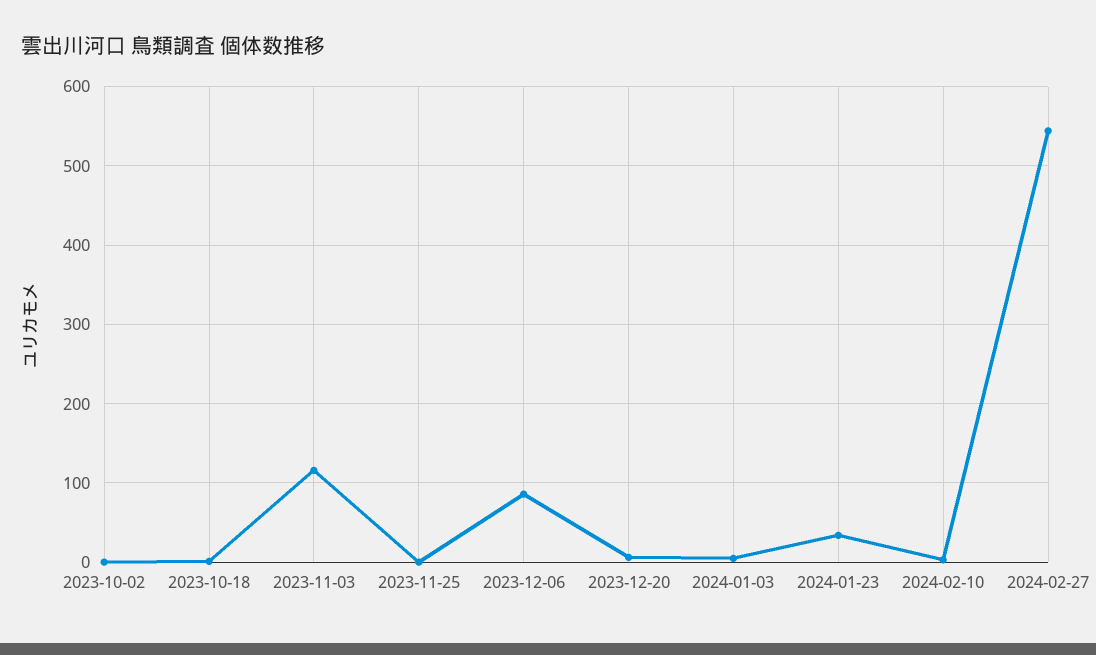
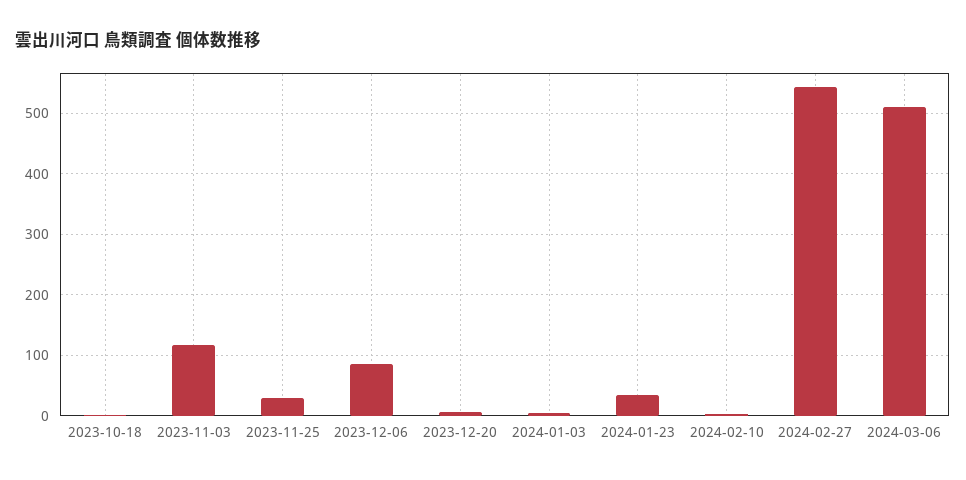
2023-10-02: 0 -> none
2023-11-25: 0 -> 30
2024-03-06: none -> 510

